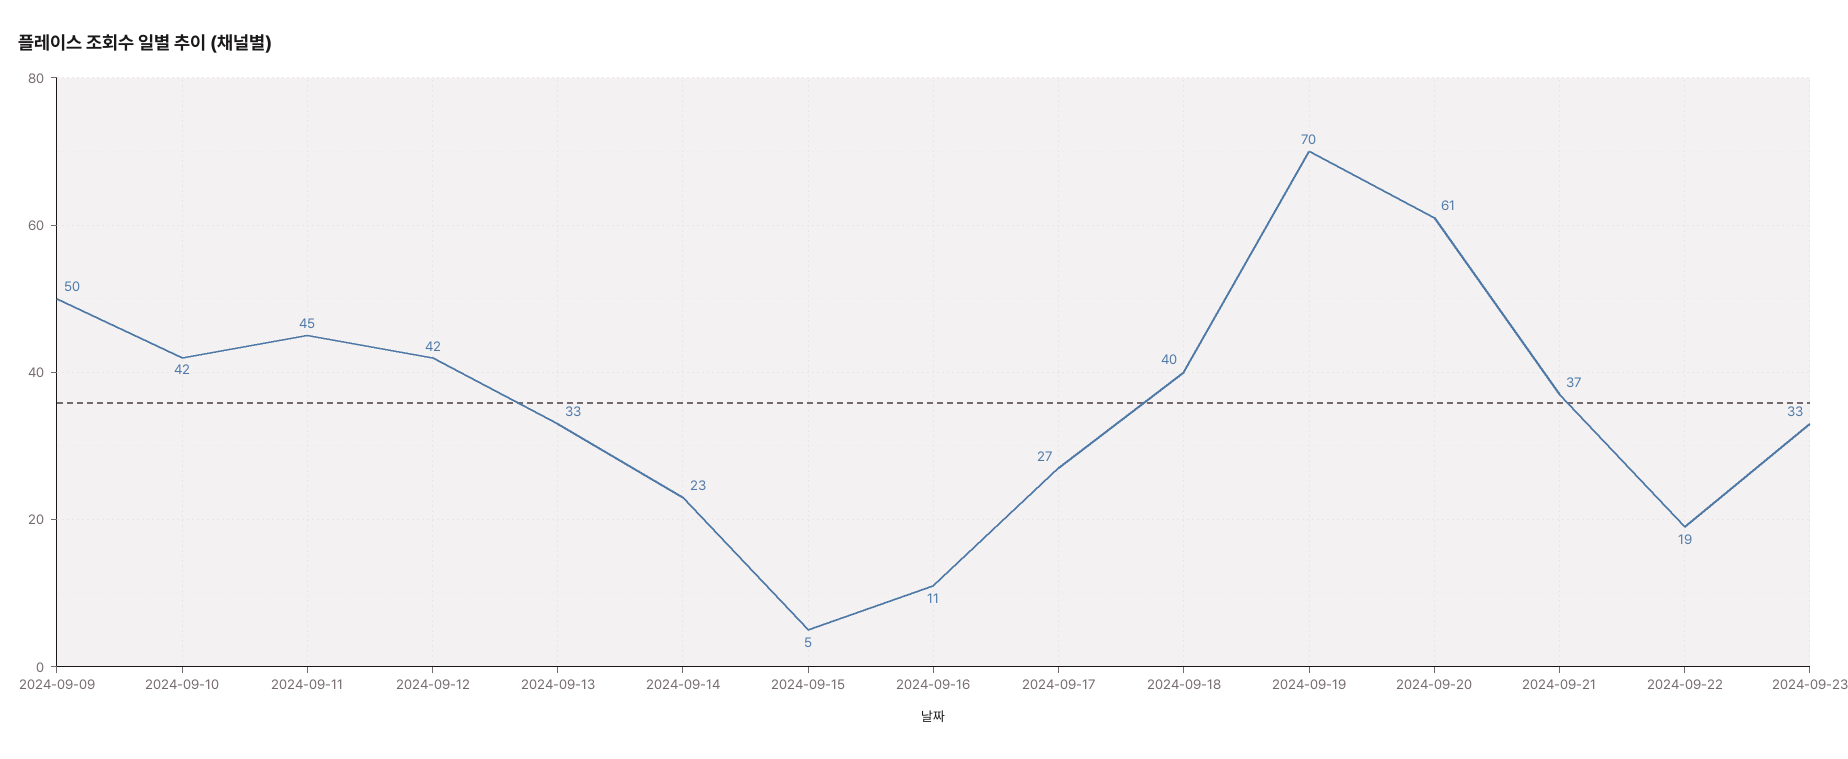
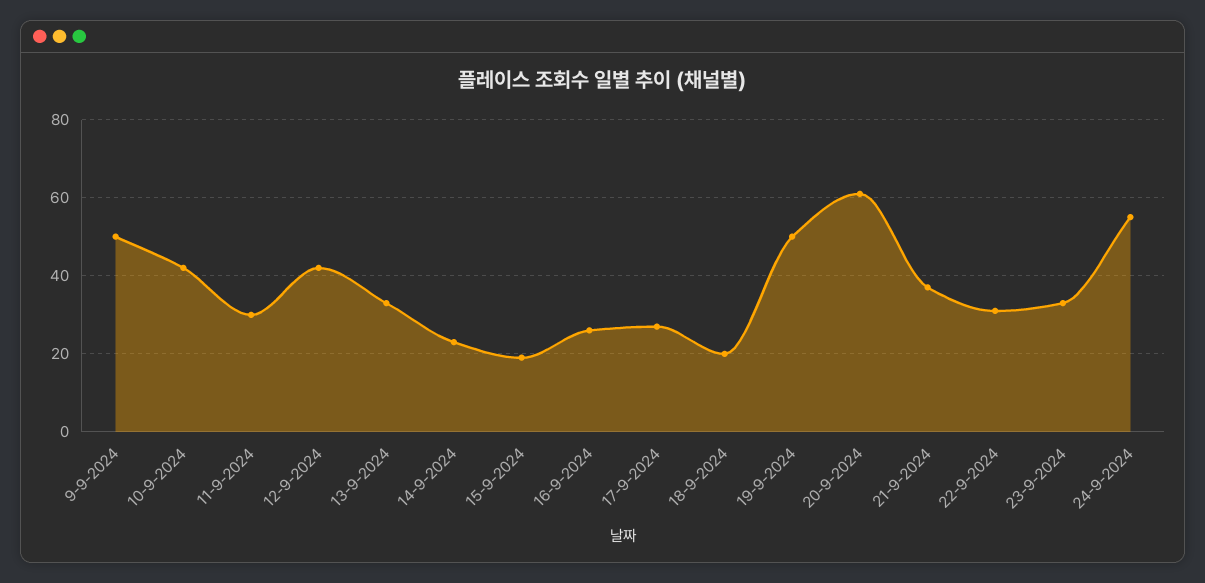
2024-09-11: 45 -> 30
2024-09-15: 5 -> 20
2024-09-16: 11 -> 25
2024-09-18: 40 -> 20
2024-09-19: 70 -> 50
2024-09-22: 19 -> 30
24-9-2024: none -> 55

